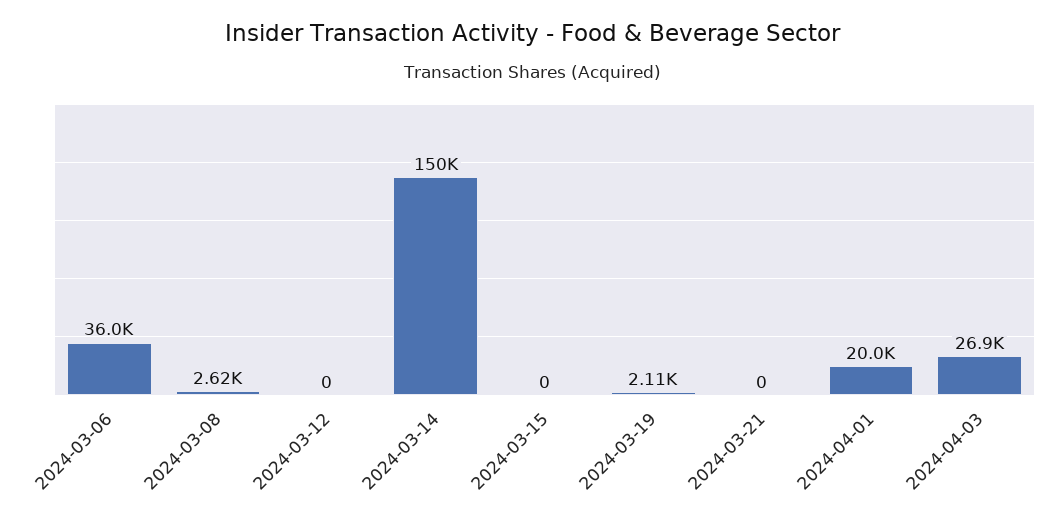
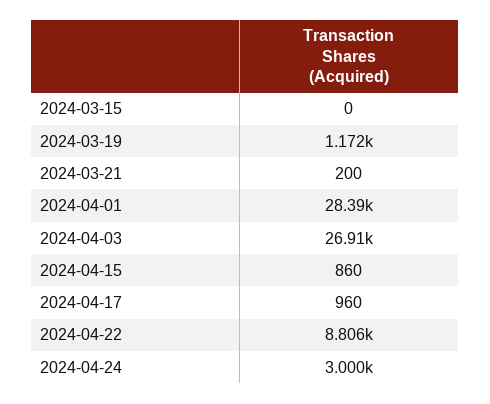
2024-03-06: 36000 -> none
2024-03-08: 2620 -> none
2024-03-12: 0 -> none
2024-03-14: 150000 -> none
2024-03-19: 2110 -> 1172
2024-03-21: 0 -> 200
2024-04-01: 20000 -> 28390
2024-04-15: none -> 860
2024-04-17: none -> 960
2024-04-22: none -> 8806
2024-04-24: none -> 3000

